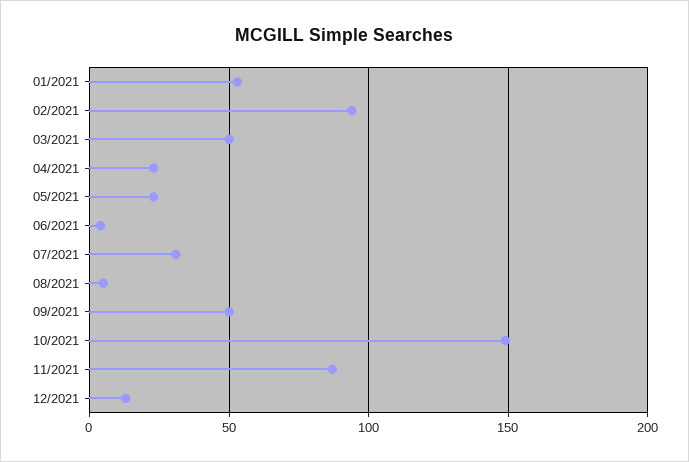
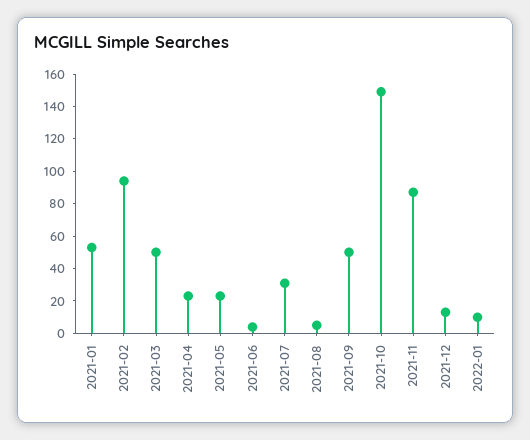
2022-01: none -> 10

